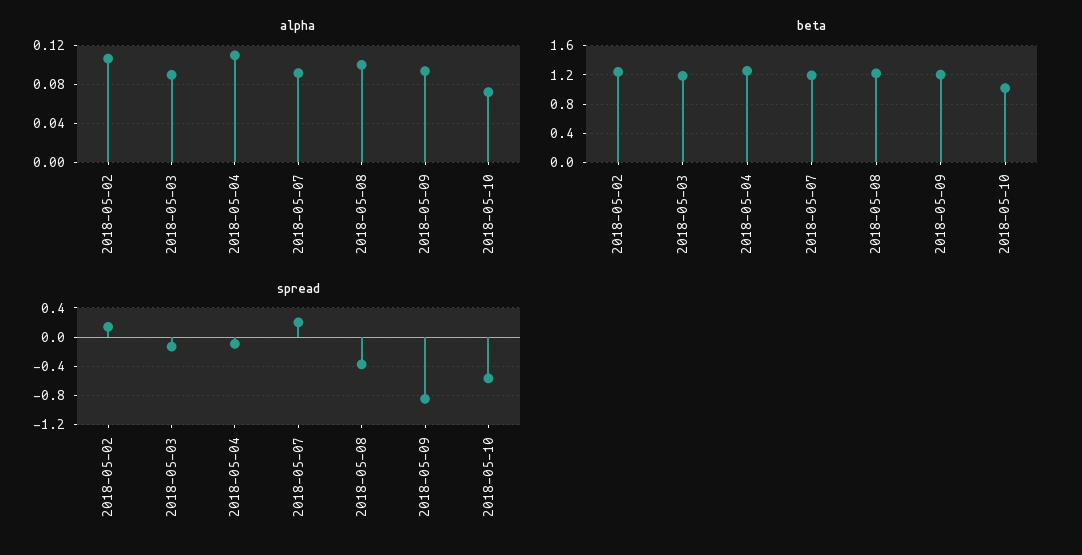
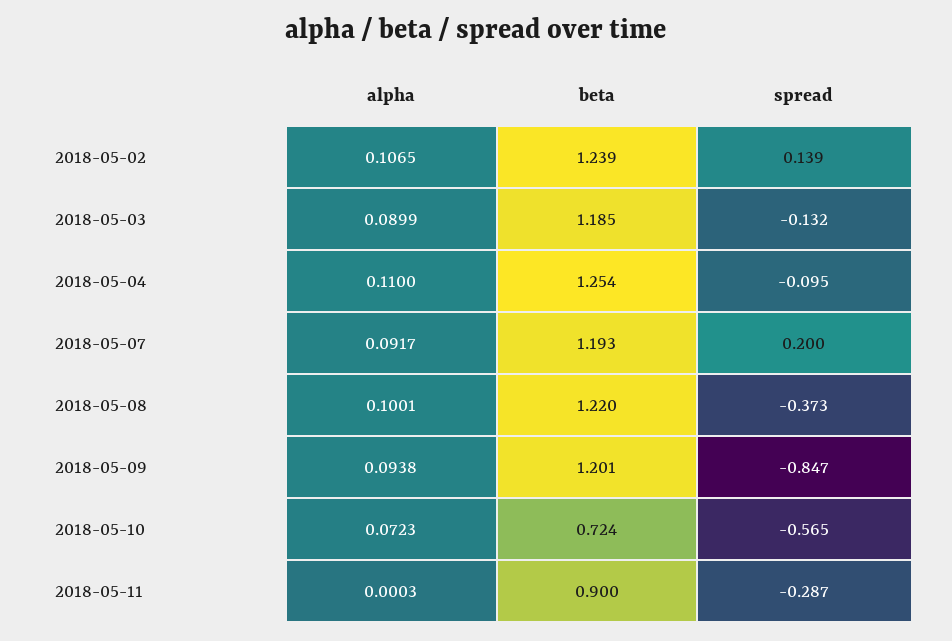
beta, 2018-05-10: 1 -> 0.724
alpha, 2018-05-11: none -> 0.0003
beta, 2018-05-11: none -> 0.9
spread, 2018-05-11: none -> -0.287

